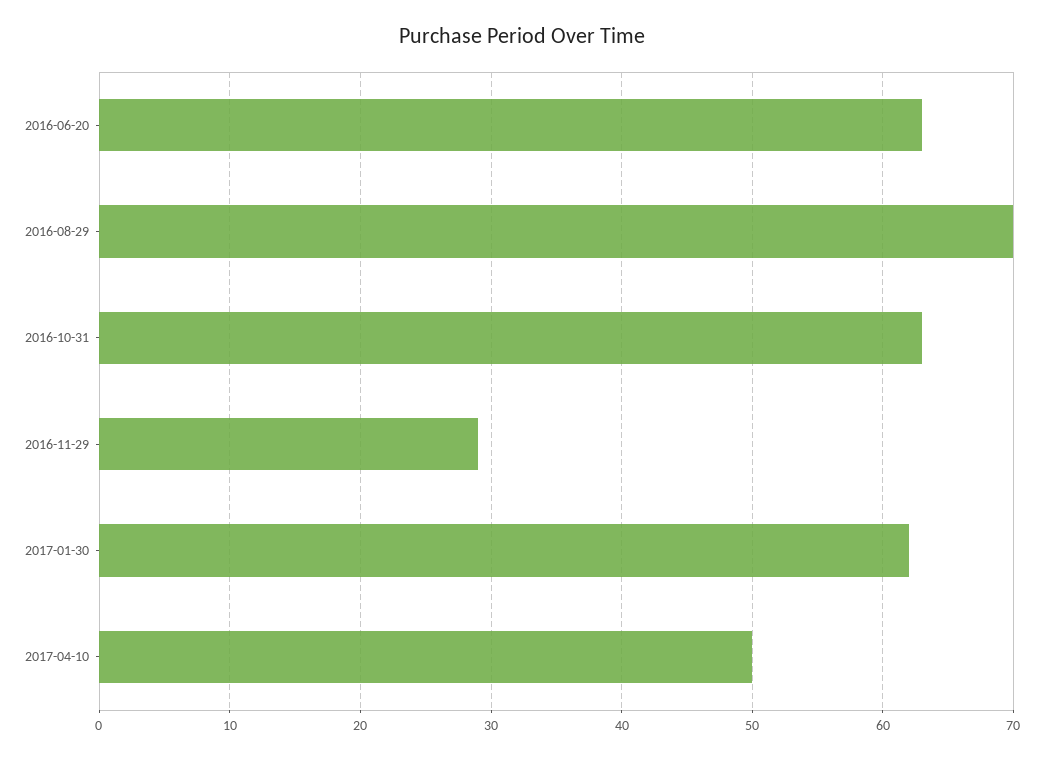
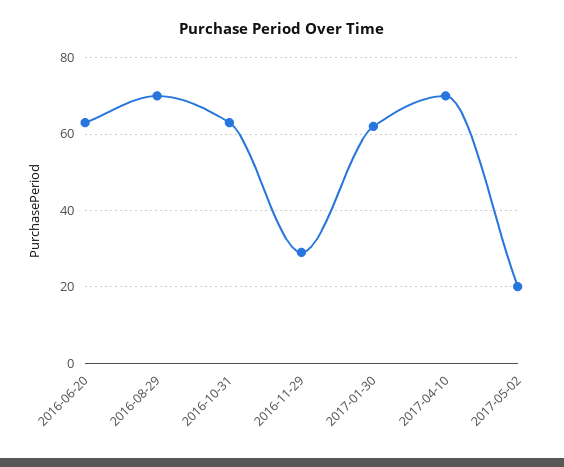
2017-04-10: 50 -> 70
2017-05-02: none -> 20

